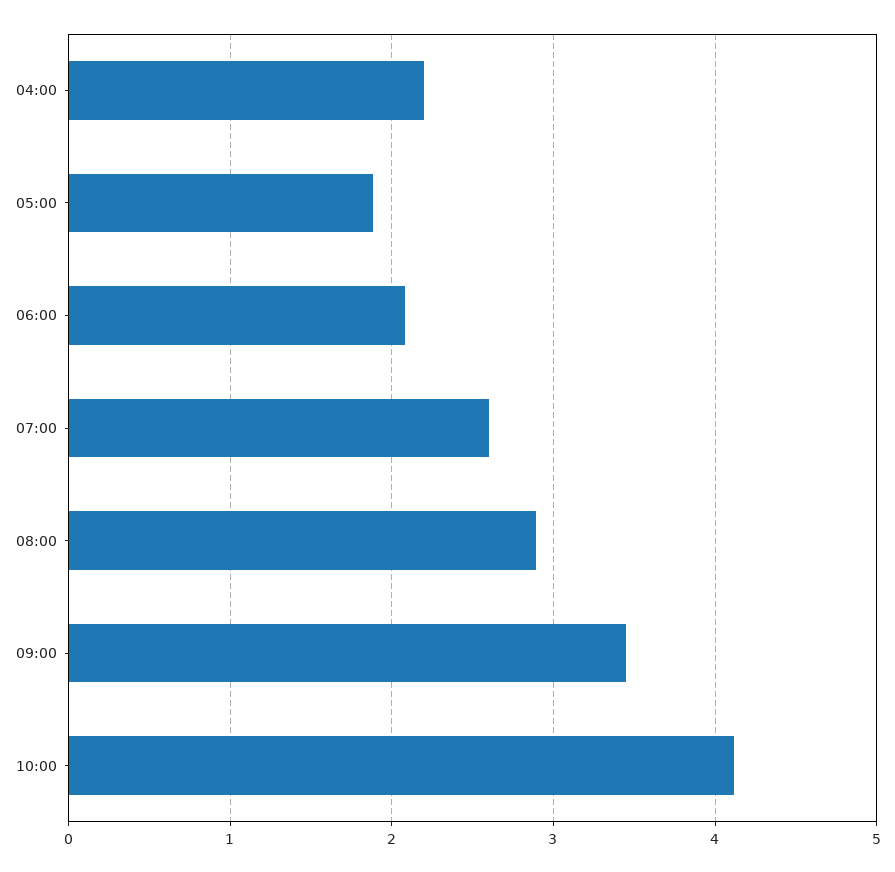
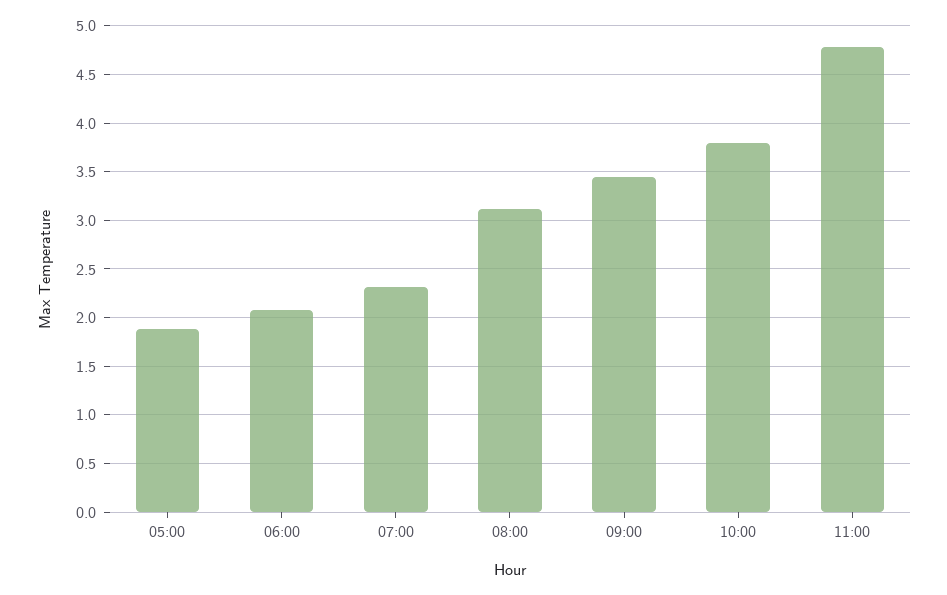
04:00: 2.2 -> none
07:00: 2.6 -> 2.3
08:00: 2.9 -> 3.1
10:00: 4.1 -> 3.8
11:00: none -> 4.8

